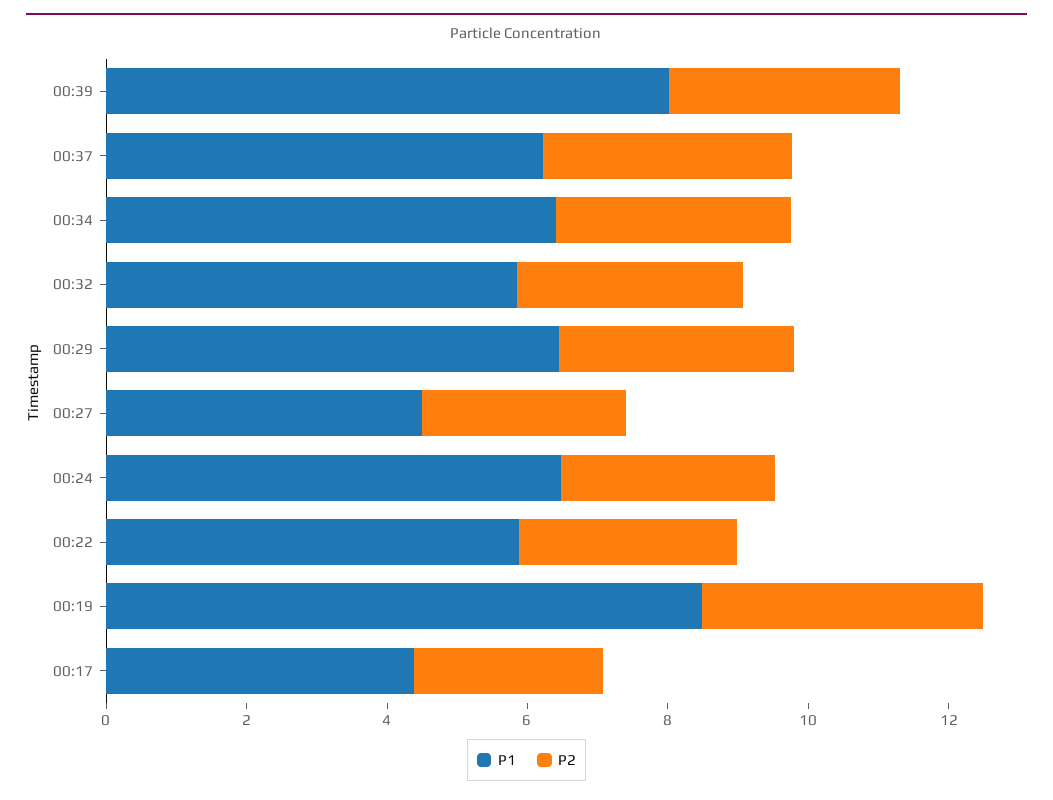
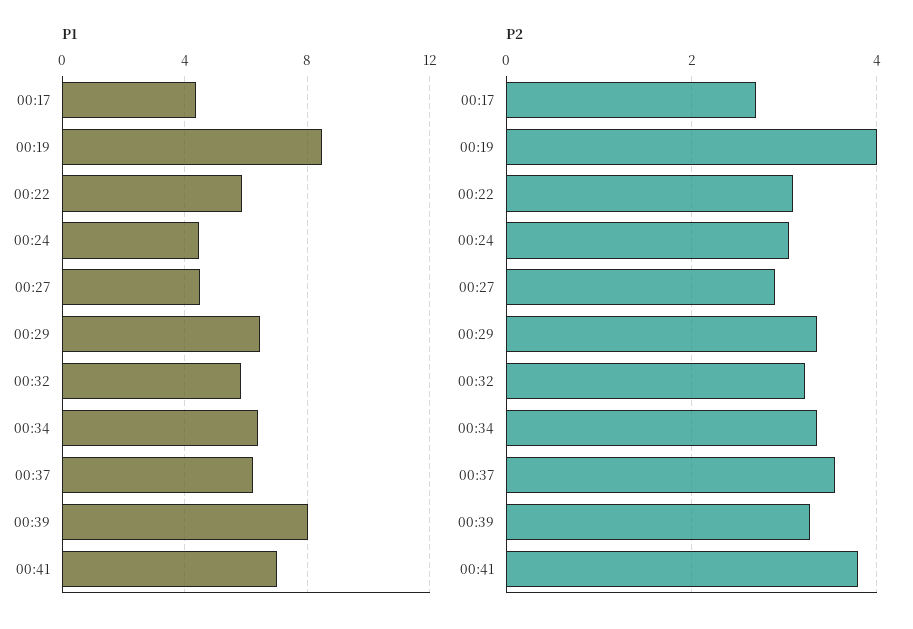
P1, 00:24: 6.5 -> 4.5
P1, 00:41: none -> 7
P2, 00:41: none -> 3.8

